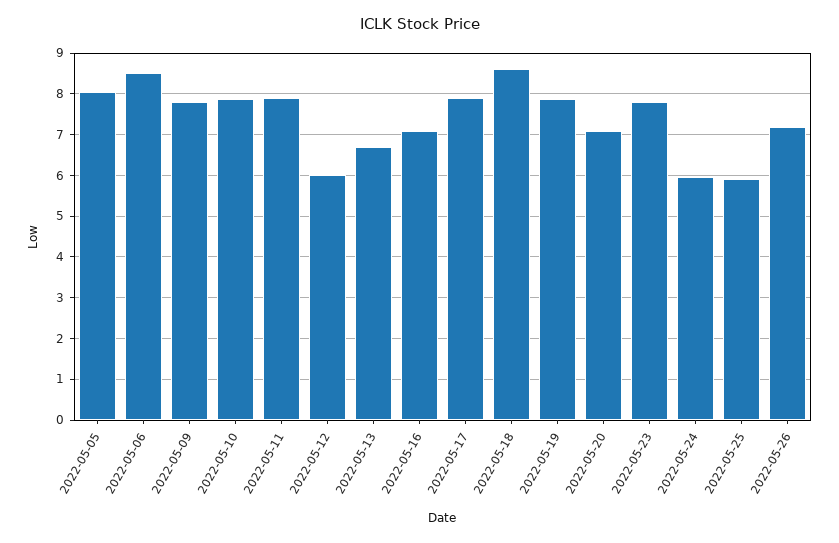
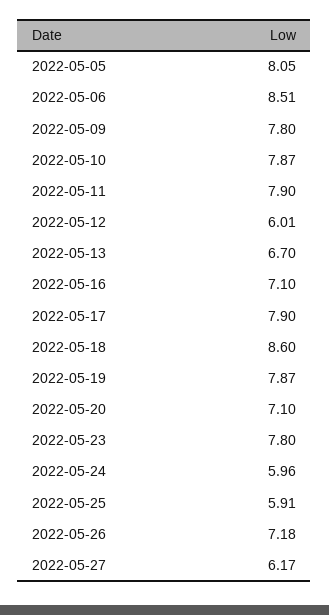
2022-05-27: none -> 6.17

